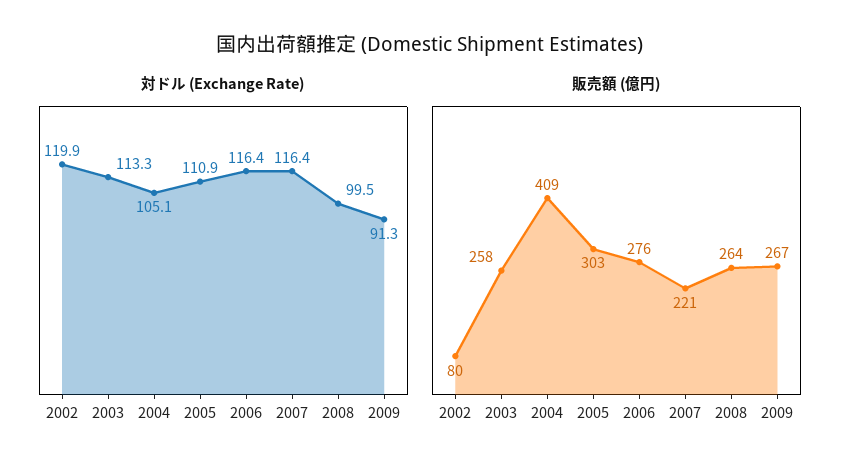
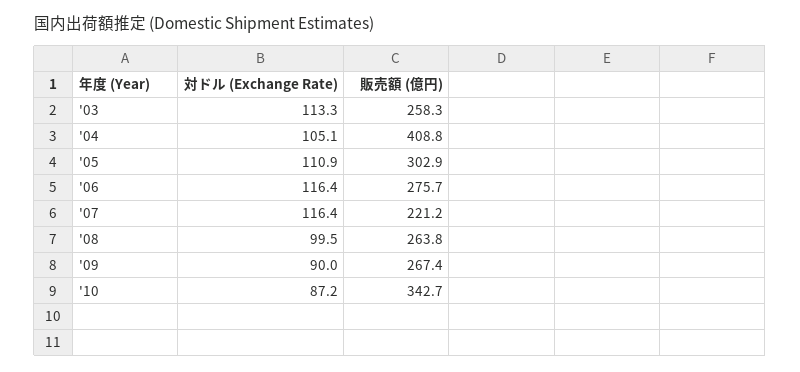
対ドル (Exchange Rate), 2002: 119.9 -> none
対ドル (Exchange Rate), 2009: 91.3 -> 90
販売額 (億円), 2002: 80 -> none
対ドル (Exchange Rate), '10: none -> 87.2
販売額 (億円), '10: none -> 342.7

